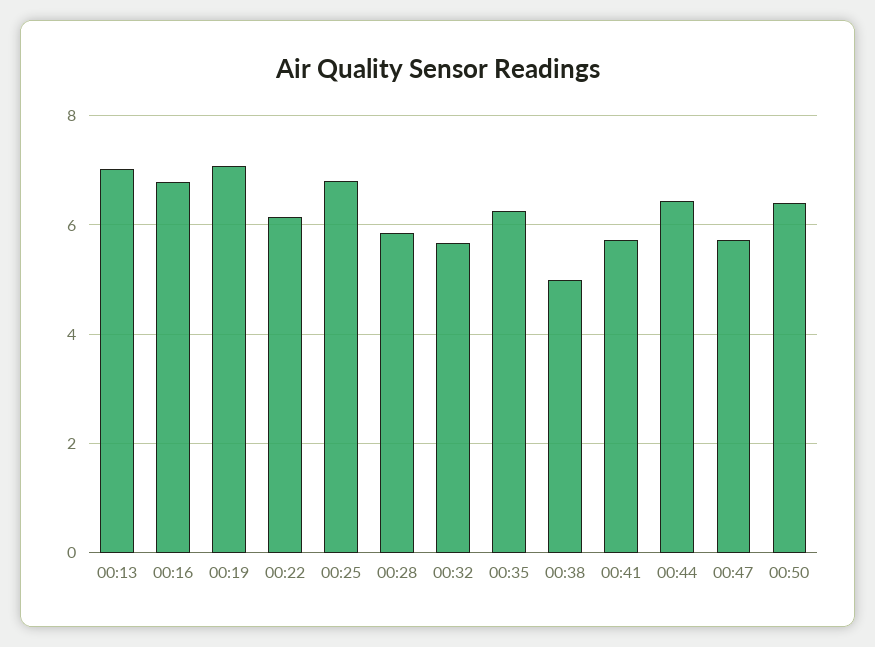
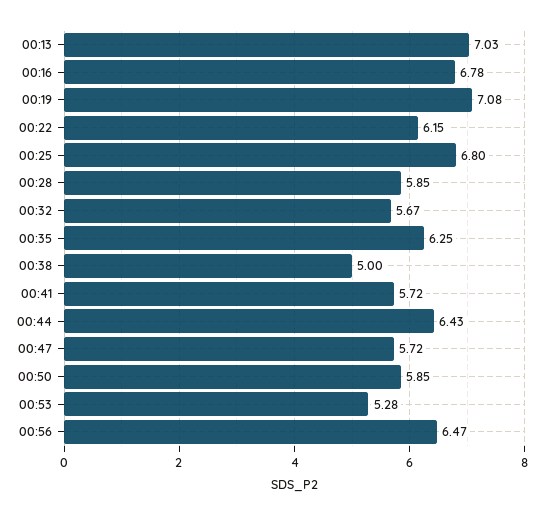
00:50: 6.4 -> 5.85
00:53: none -> 5.28
00:56: none -> 6.47

